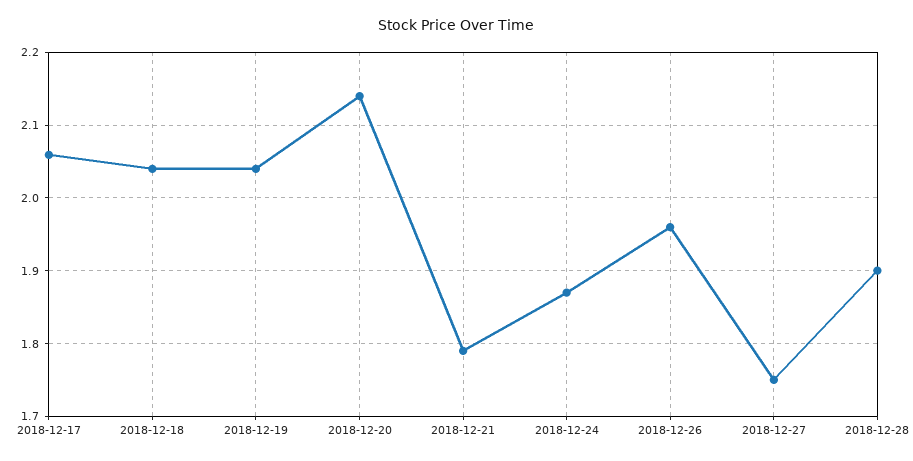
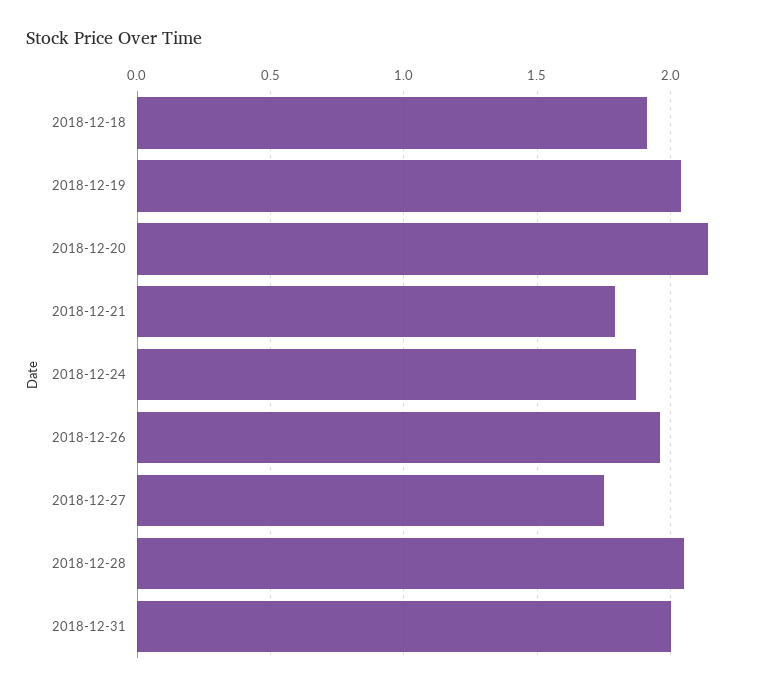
2018-12-17: 2.06 -> none
2018-12-18: 2.04 -> 1.9
2018-12-28: 1.9 -> 2.05
2018-12-31: none -> 2

